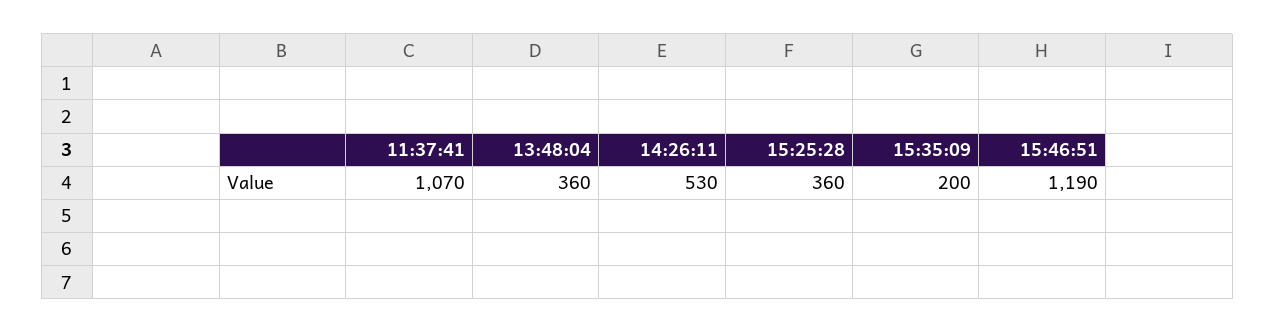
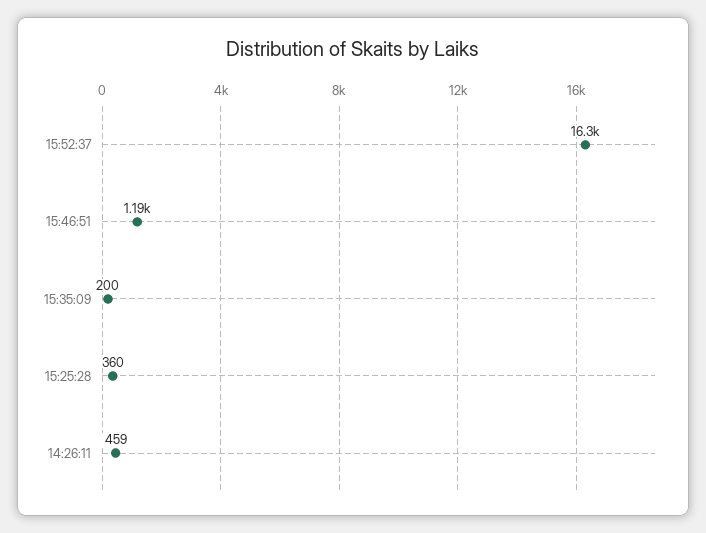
11:37:41: 1070 -> none
13:48:04: 360 -> none
14:26:11: 530 -> 459
15:52:37: none -> 16300

